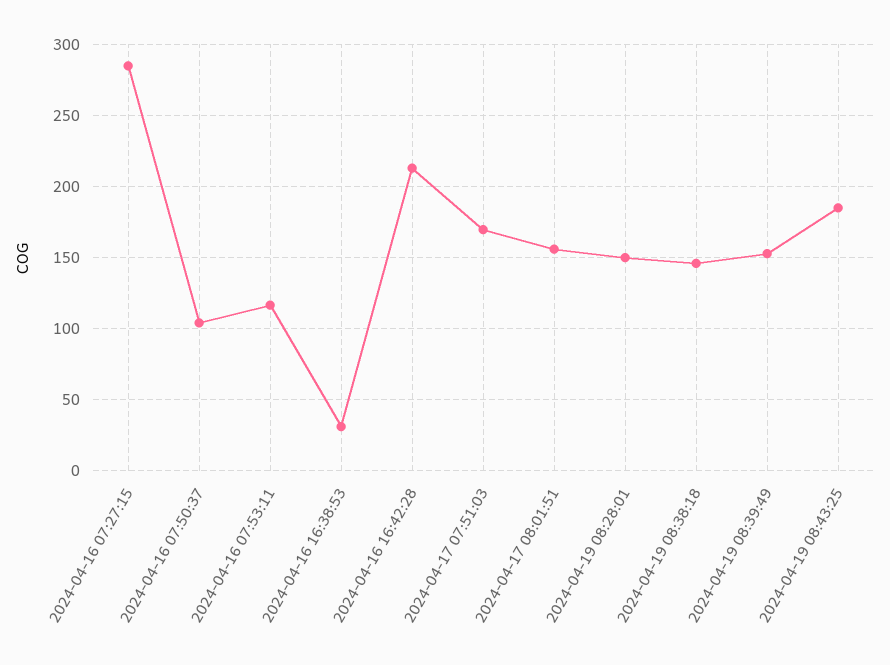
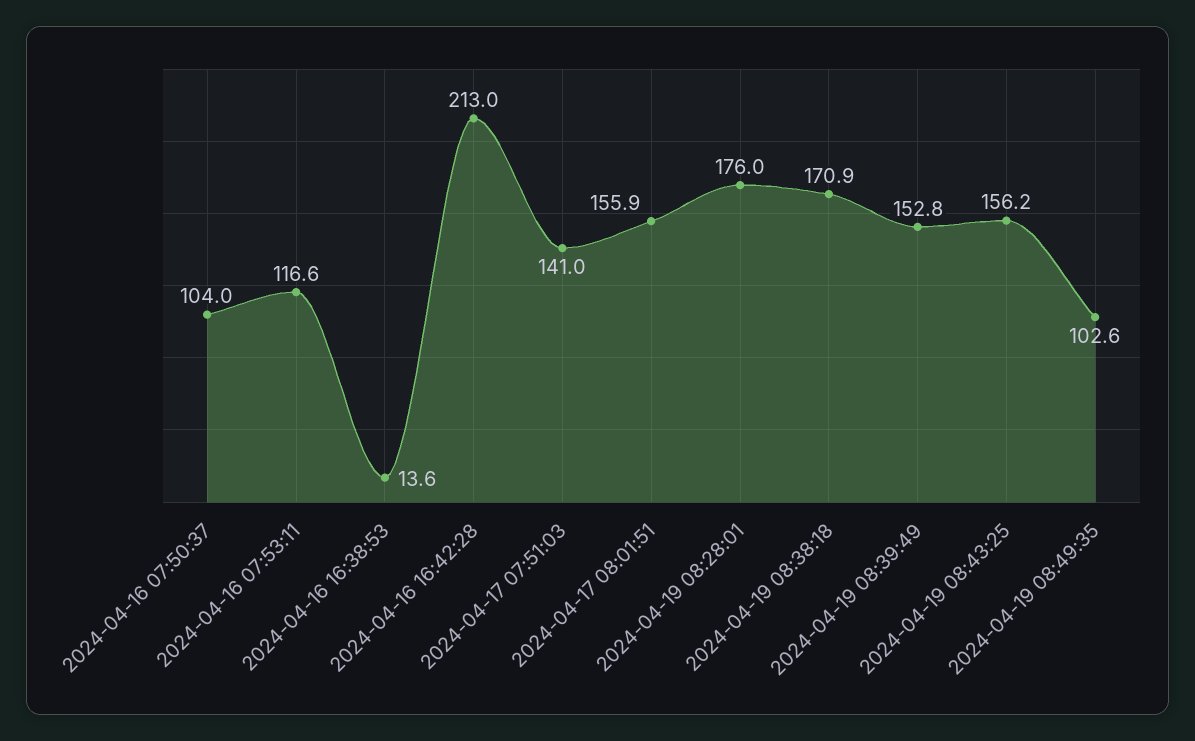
2024-04-16 07:27:15: 285 -> none
2024-04-16 16:38:53: 30 -> 13.6
2024-04-17 07:51:03: 170 -> 141
2024-04-19 08:28:01: 150 -> 176
2024-04-19 08:38:18: 145 -> 170.9
2024-04-19 08:43:25: 185 -> 156.2
2024-04-19 08:49:35: none -> 102.6

